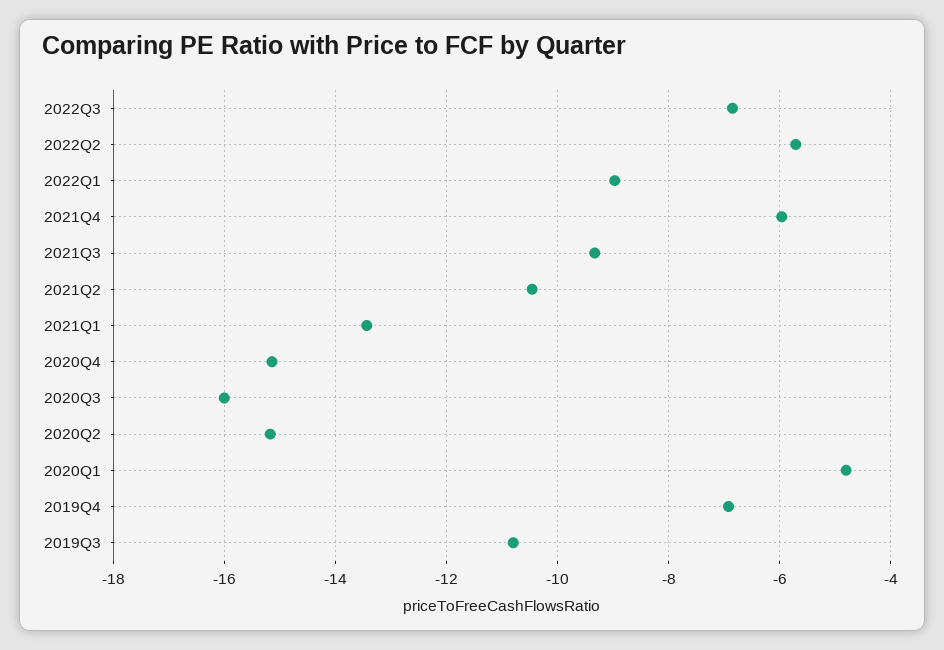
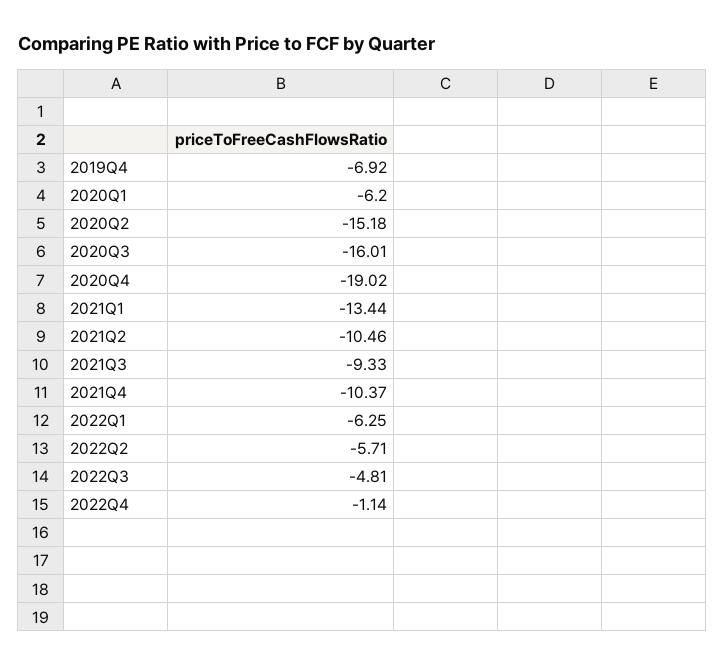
2022Q3: -6.8 -> -4.81
2022Q1: -9 -> -6.25
2021Q4: -6 -> -10.37
2020Q4: -15.2 -> -19.02
2020Q1: -4.8 -> -6.2
2019Q3: -10.8 -> none
2022Q4: none -> -1.14

